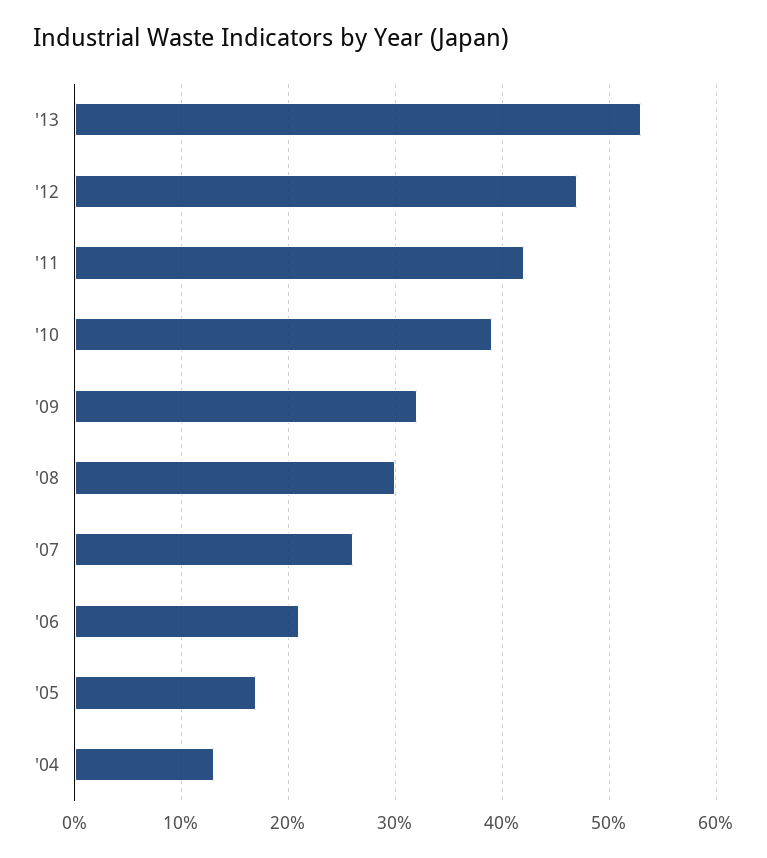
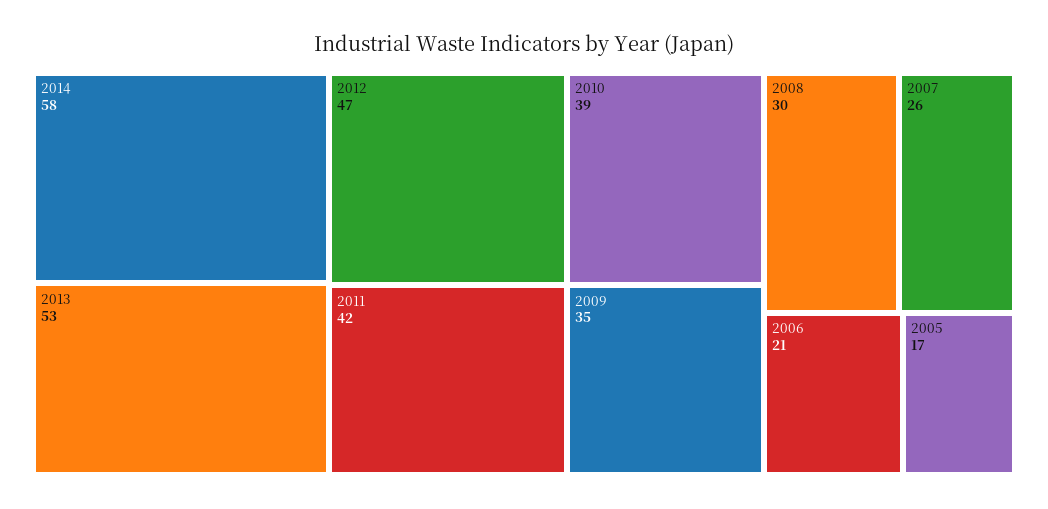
'09: 32 -> 35
'04: 13 -> none
2014: none -> 58

